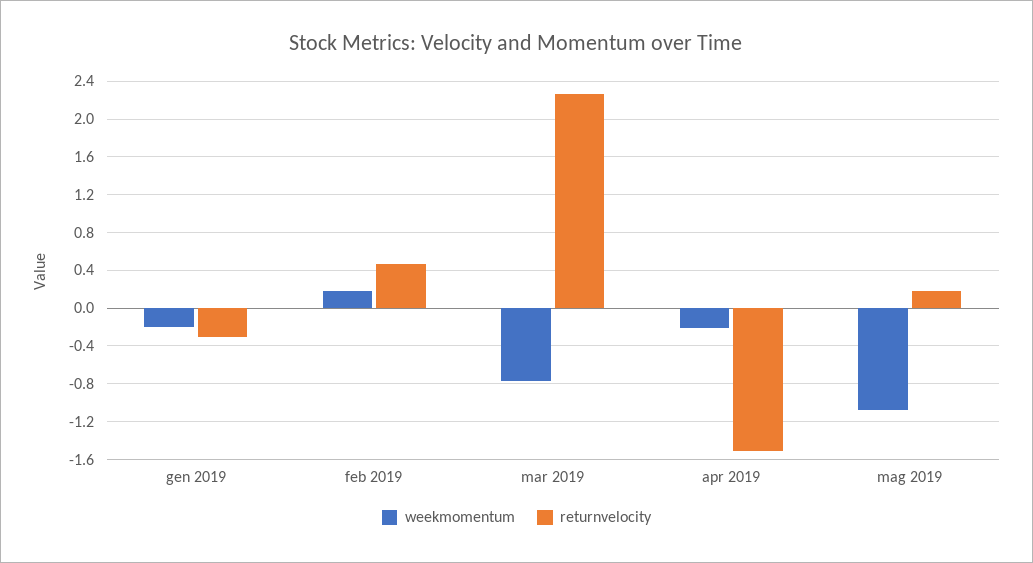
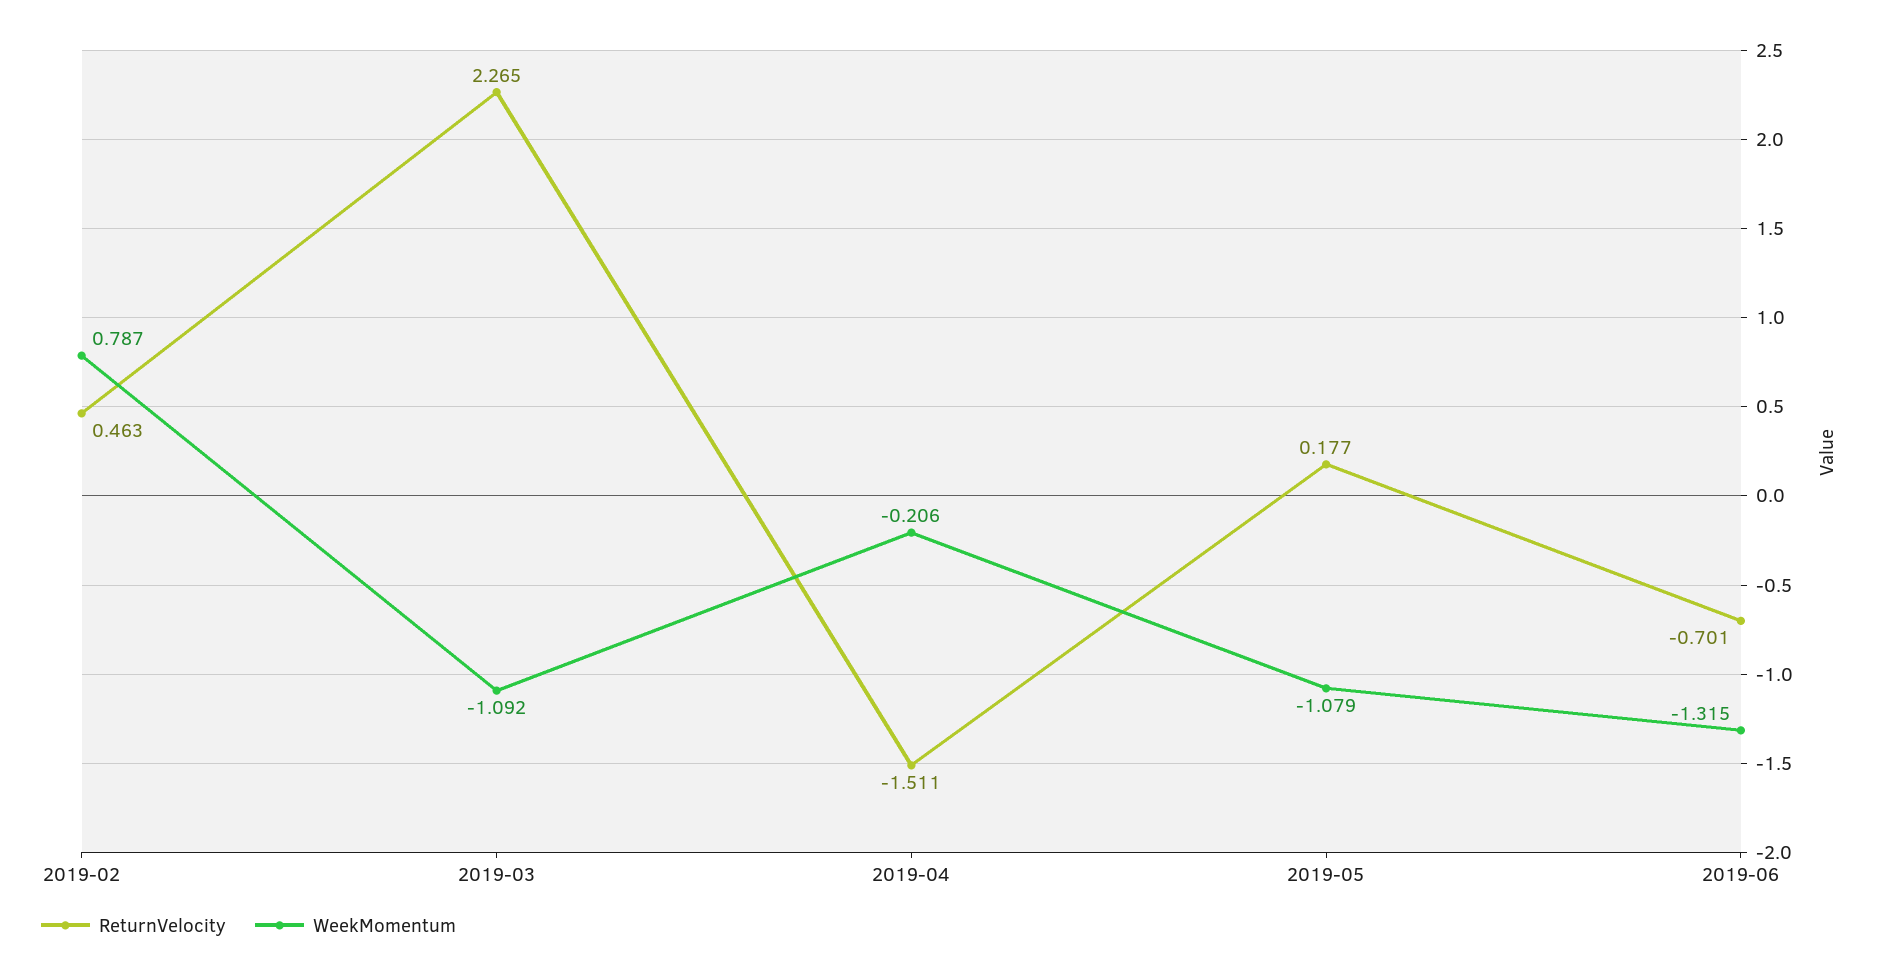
weekmomentum, gen 2019: -0.2 -> none
returnvelocity, gen 2019: -0.3 -> none
weekmomentum, feb 2019: 0.2 -> 0.787
weekmomentum, mar 2019: -0.8 -> -1.092
returnvelocity, 2019-06: none -> -0.701
weekmomentum, 2019-06: none -> -1.315

